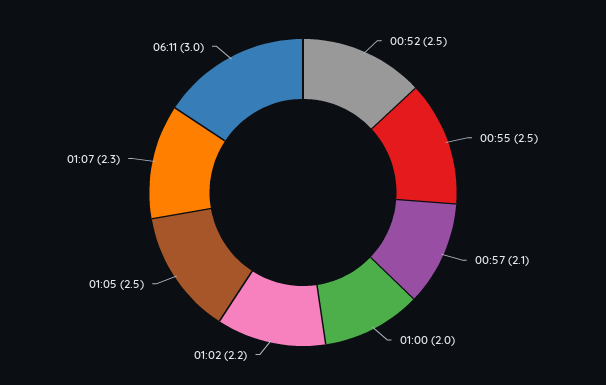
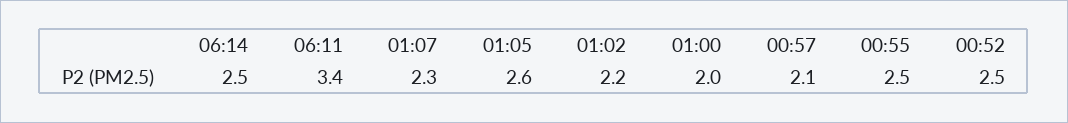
01:05: 2.5 -> 2.6
06:11: 3 -> 3.4
06:14: none -> 2.5

